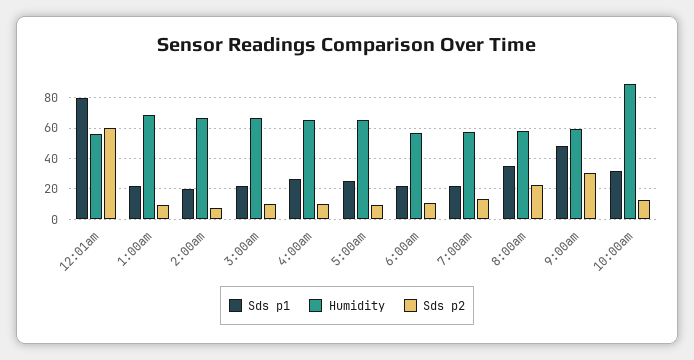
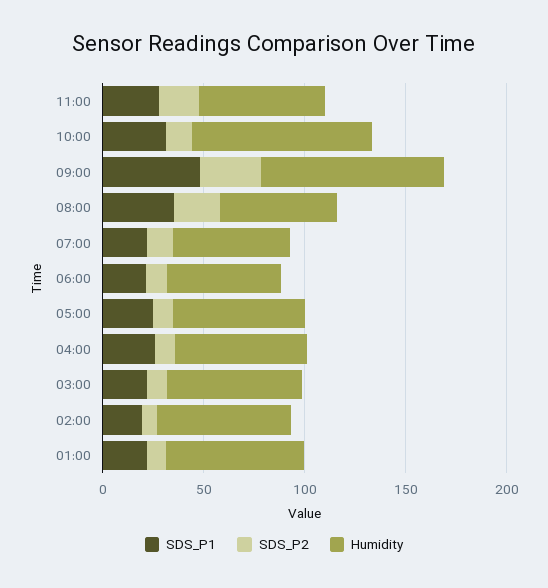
Sds p1, 12:01am: 80 -> none
Humidity, 12:01am: 55 -> none
Sds p2, 12:01am: 60 -> none
Humidity, 9:00am: 60 -> 90
Sds p1, 11:00: none -> 30
Sds p2, 11:00: none -> 20
Humidity, 11:00: none -> 60

